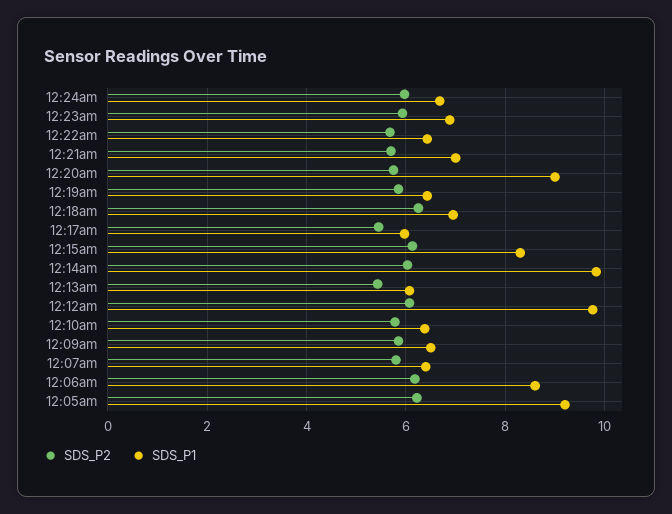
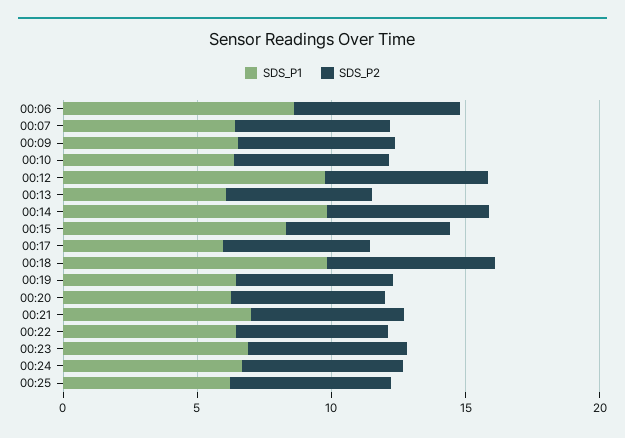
SDS_P1, 12:20am: 9 -> 6
SDS_P1, 12:18am: 7 -> 10
SDS_P2, 12:05am: 6.2 -> none
SDS_P1, 12:05am: 9.2 -> none
SDS_P1, 00:25: none -> 6
SDS_P2, 00:25: none -> 6

